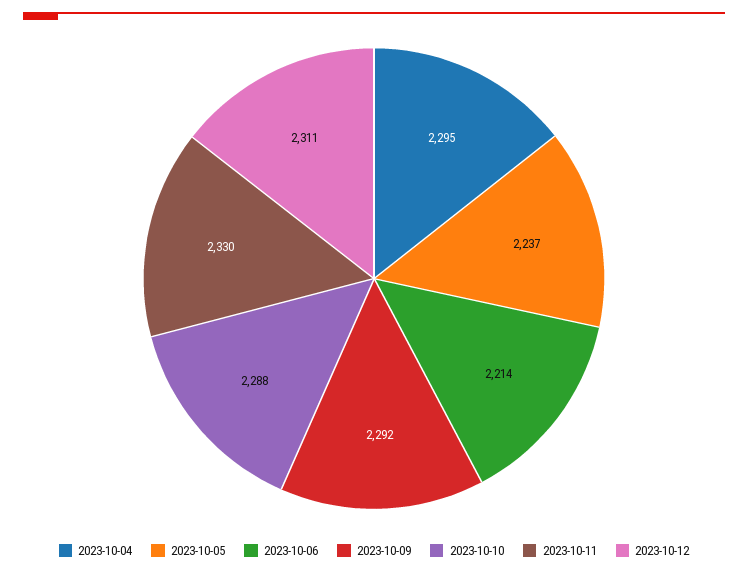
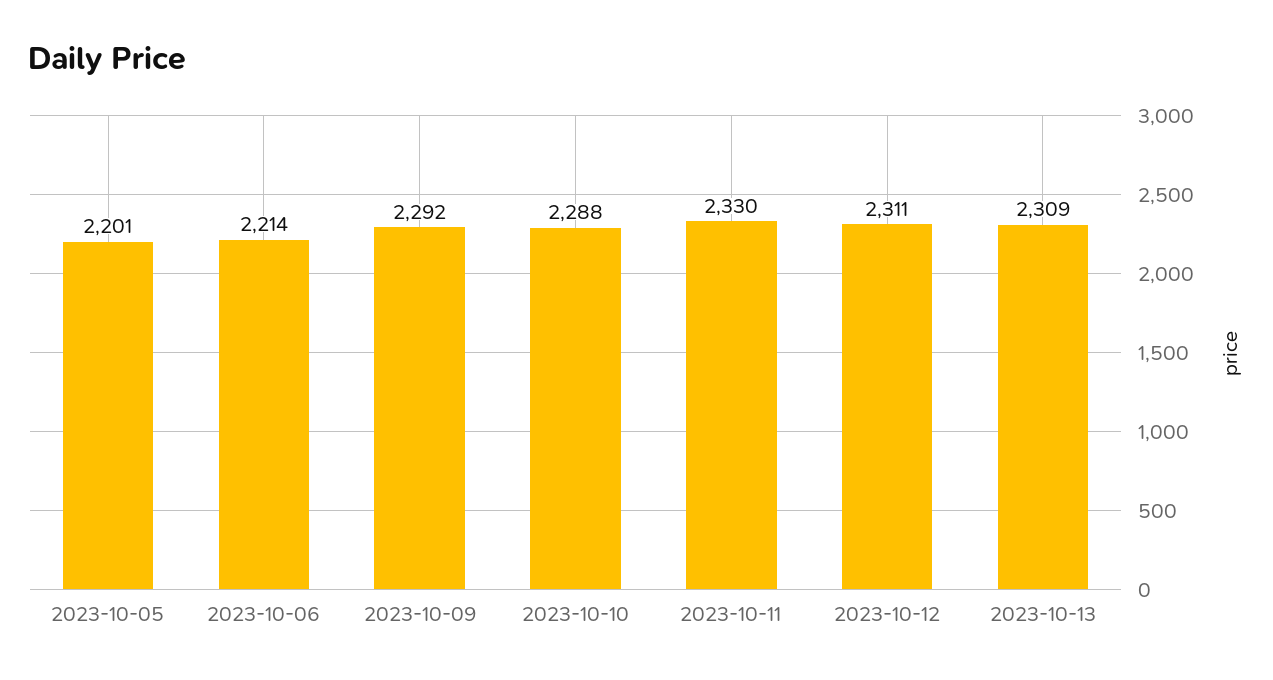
2023-10-04: 2295 -> none
2023-10-05: 2237 -> 2201
2023-10-13: none -> 2309

